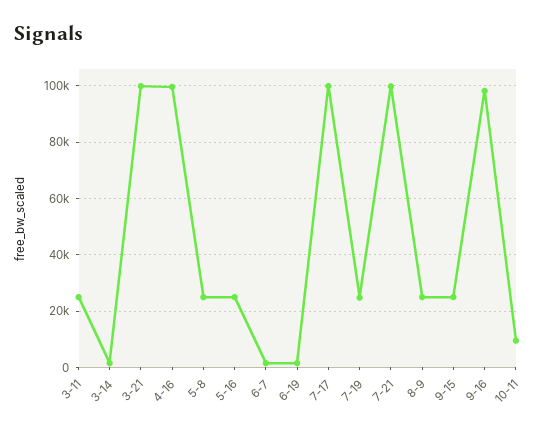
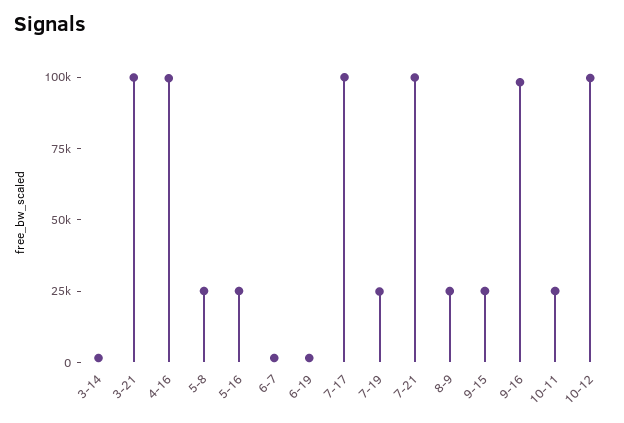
3-11: 25000 -> none
10-11: 10000 -> 25000
10-12: none -> 100000

